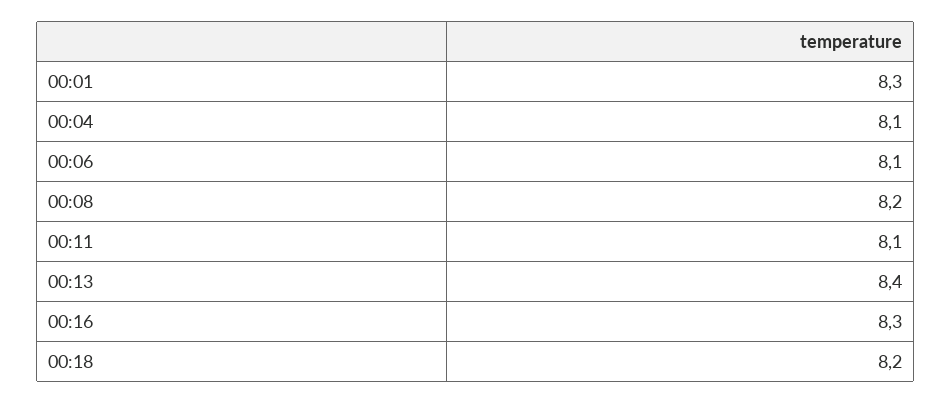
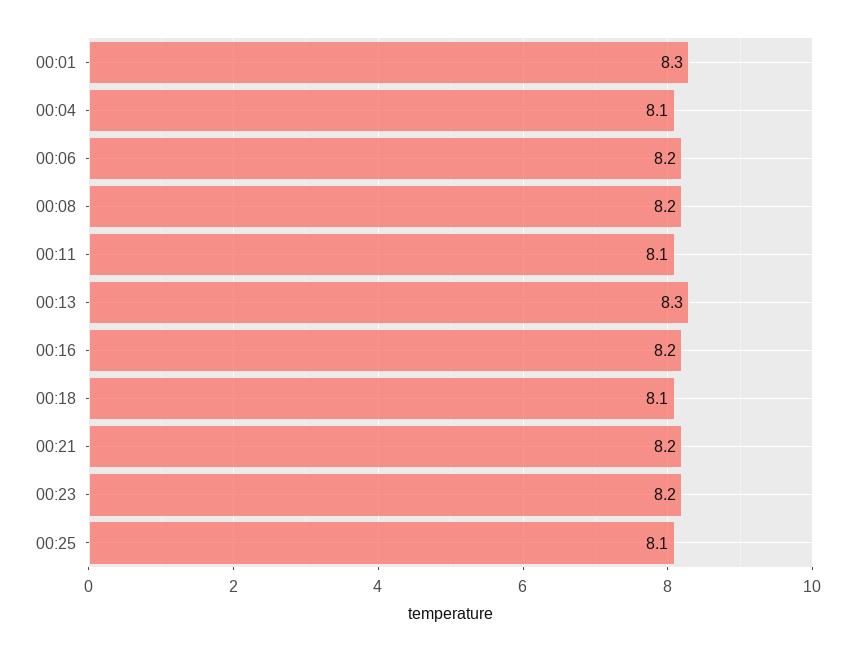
00:06: 8.1 -> 8.2
00:13: 8.4 -> 8.3
00:16: 8.3 -> 8.2
00:18: 8.2 -> 8.1
00:21: none -> 8.2
00:23: none -> 8.2
00:25: none -> 8.1

